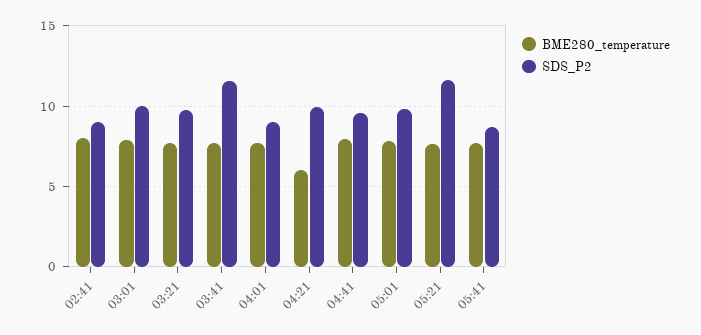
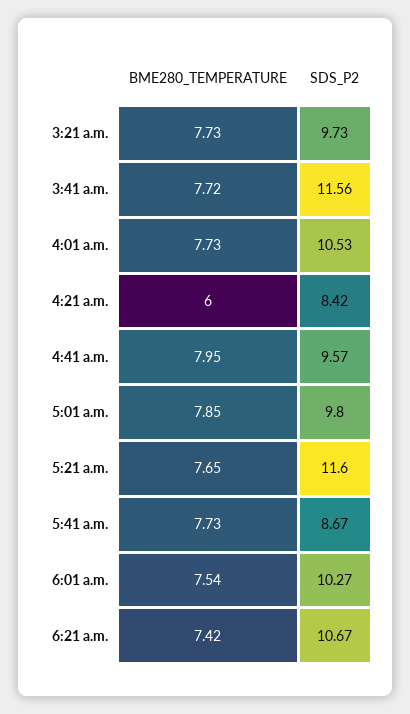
BME280_temperature, 02:41: 8 -> none
SDS_P2, 02:41: 9 -> none
BME280_temperature, 03:01: 8 -> none
SDS_P2, 03:01: 10 -> none
SDS_P2, 04:01: 9 -> 10.53
SDS_P2, 04:21: 10 -> 8.42
BME280_temperature, 6:01 a.m.: none -> 7.54
SDS_P2, 6:01 a.m.: none -> 10.27
BME280_temperature, 6:21 a.m.: none -> 7.42
SDS_P2, 6:21 a.m.: none -> 10.67

